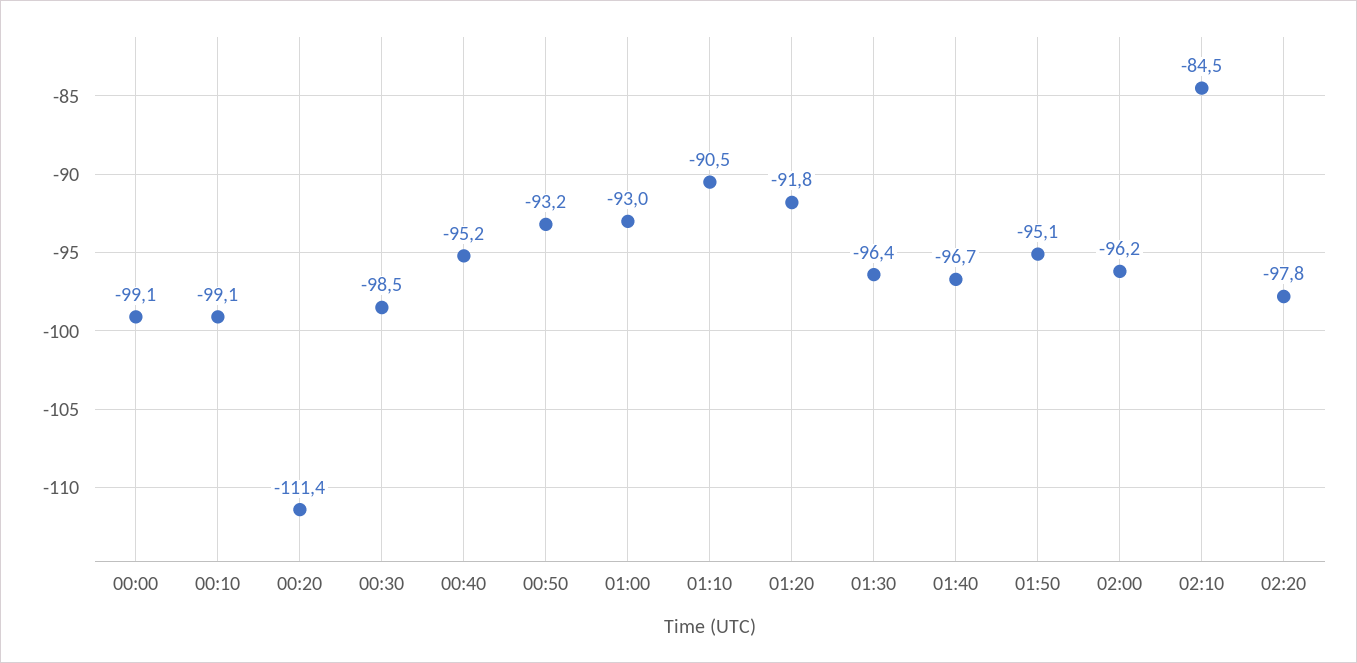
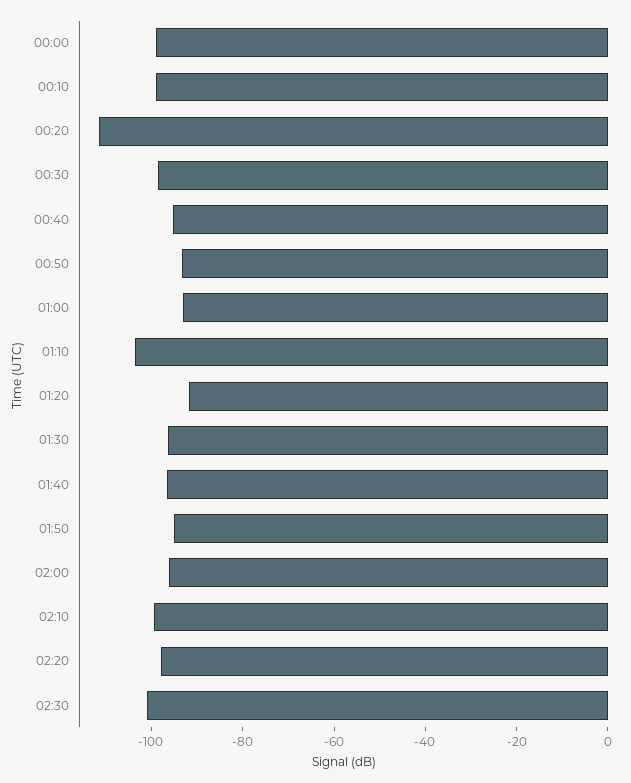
01:10: -90.5 -> -105
02:10: -84.5 -> -100
02:30: none -> -100

